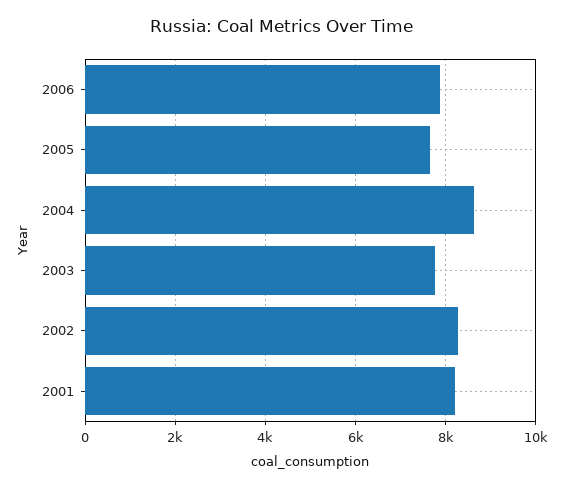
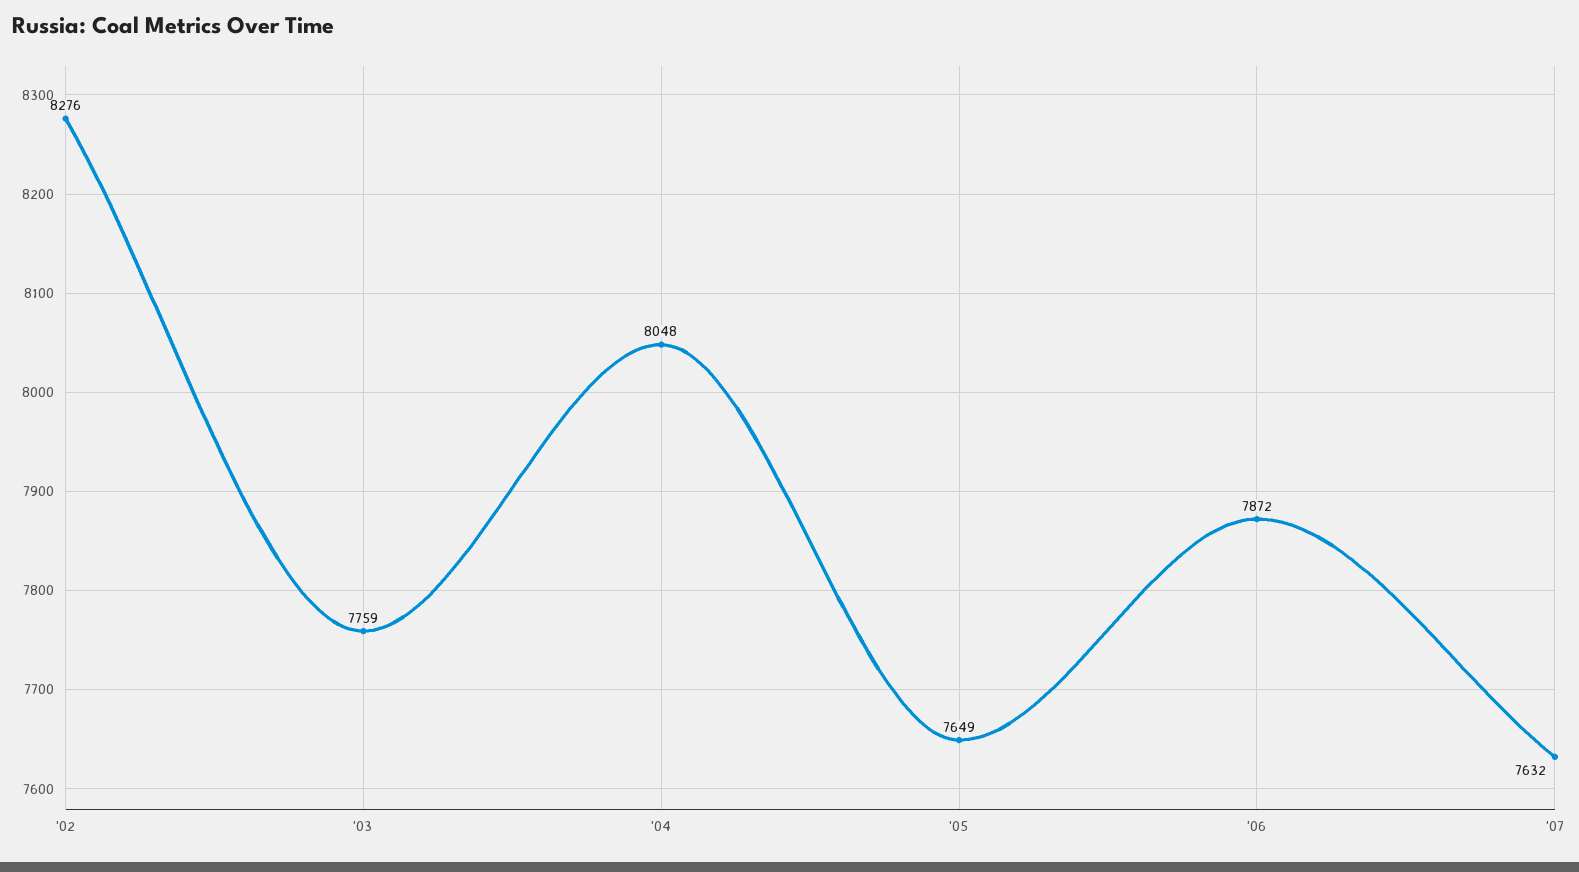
2004: 8600 -> 8048
2001: 8200 -> none
'07: none -> 7632

